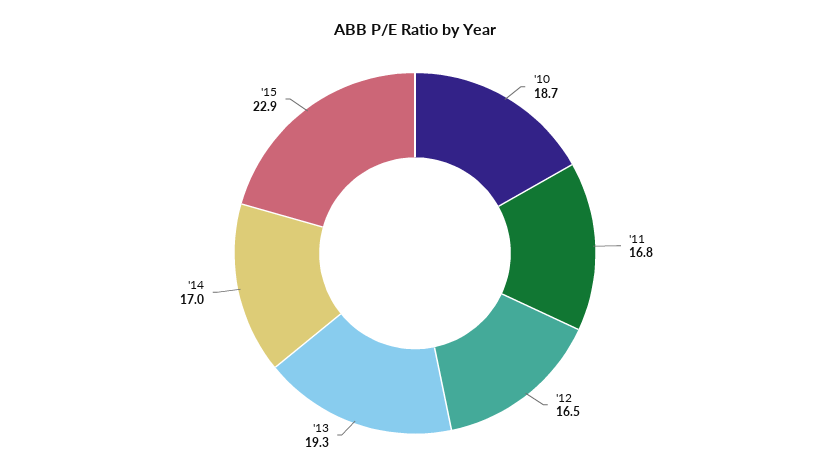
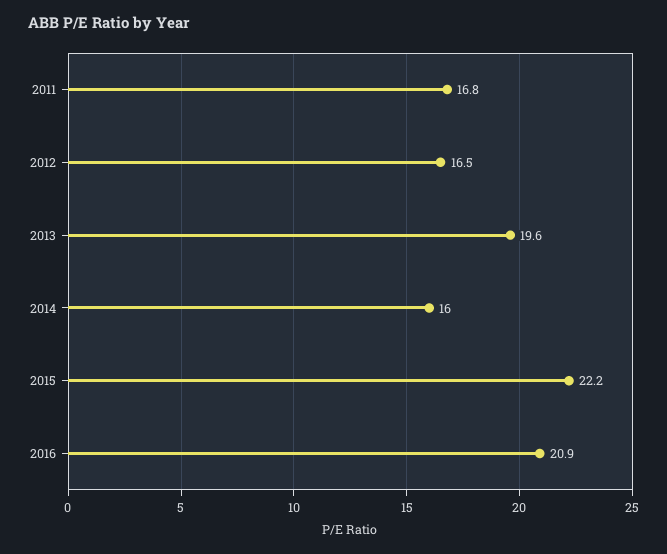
'10: 18.7 -> none
'13: 19.3 -> 19.6
'14: 17 -> 16
'15: 22.9 -> 22.2
2016: none -> 20.9

